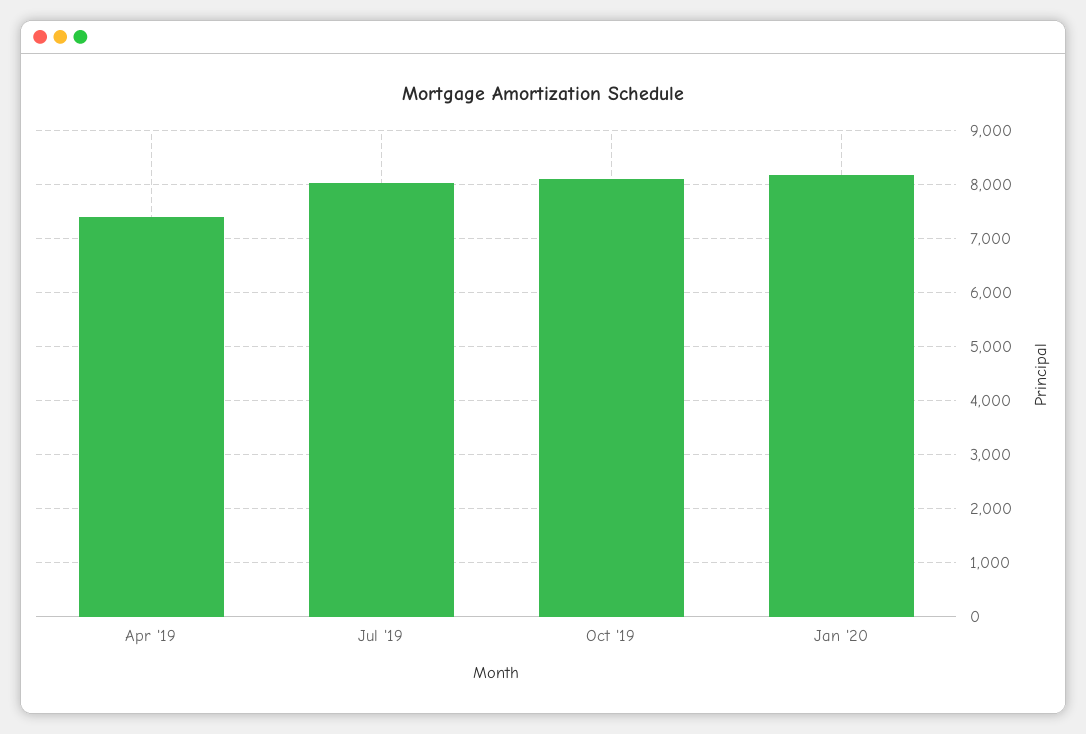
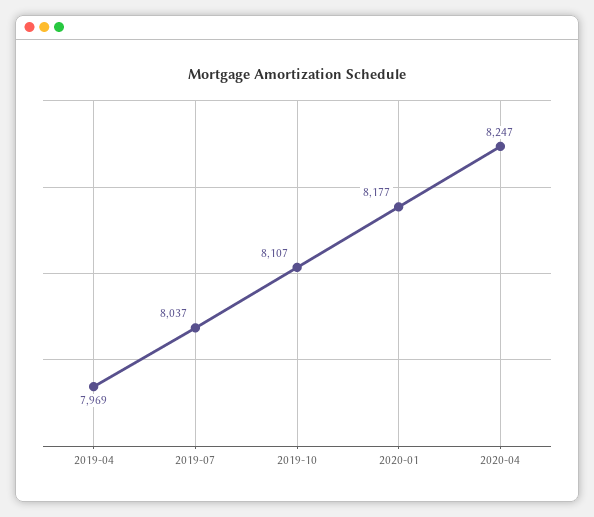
Apr '19: 7400 -> 7969
2020-04: none -> 8247

